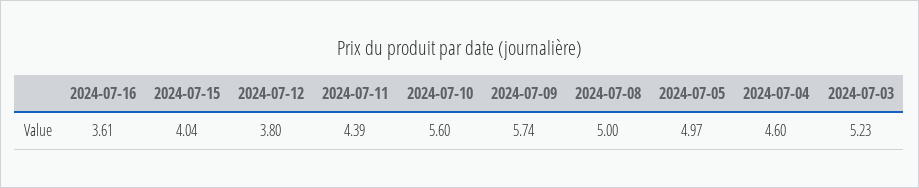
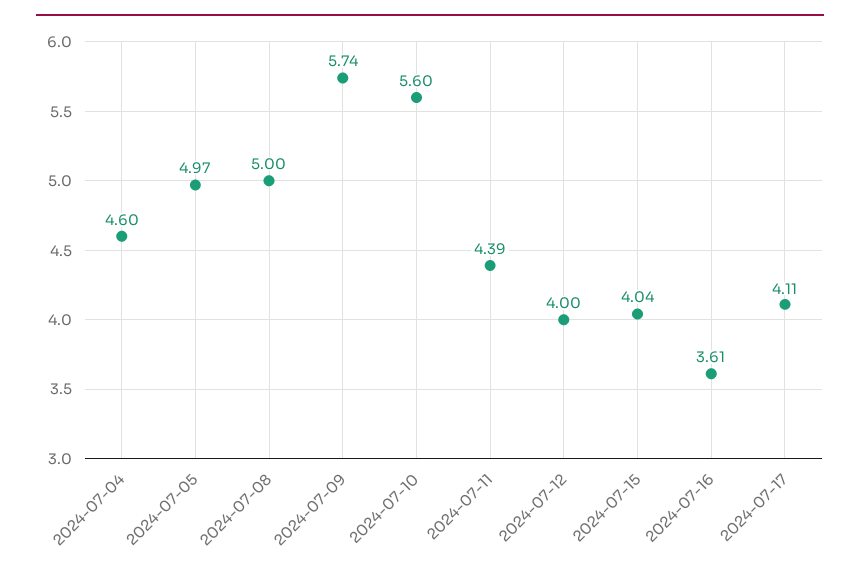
2024-07-12: 3.8 -> 4
2024-07-03: 5.23 -> none
2024-07-17: none -> 4.11

